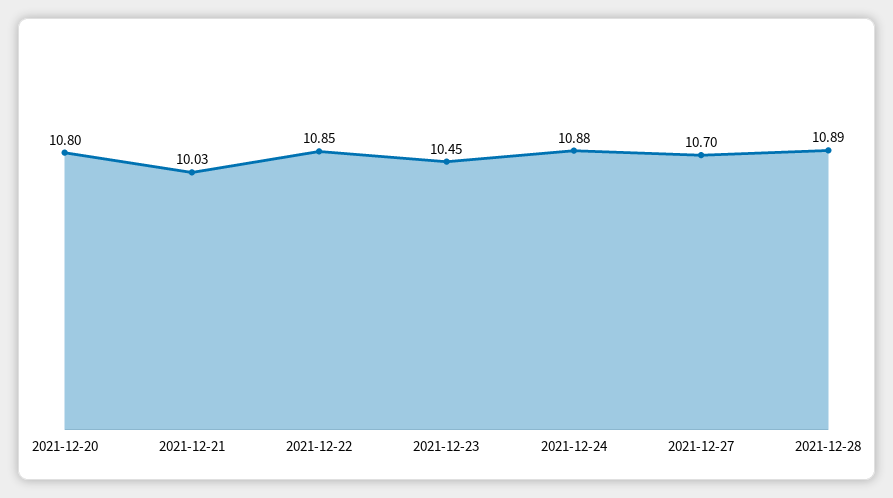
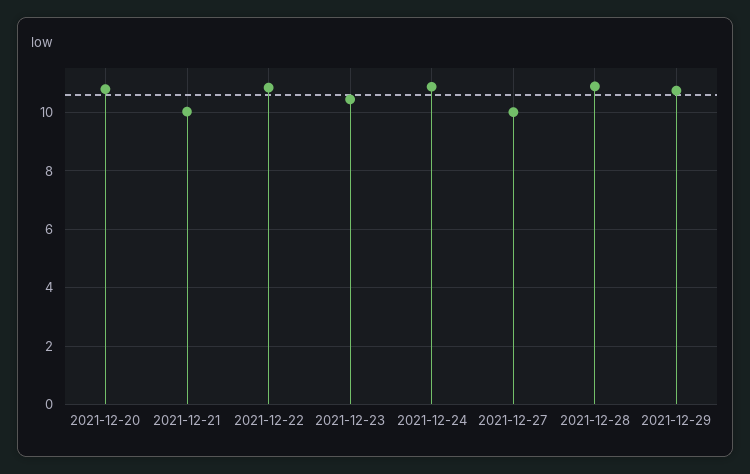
2021-12-27: 10.7 -> 10
2021-12-29: none -> 10.75

